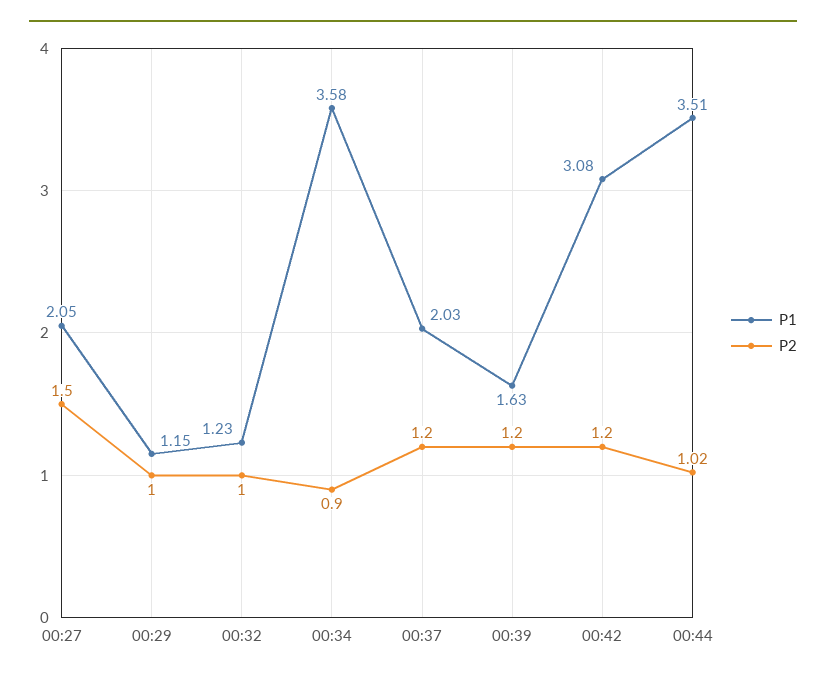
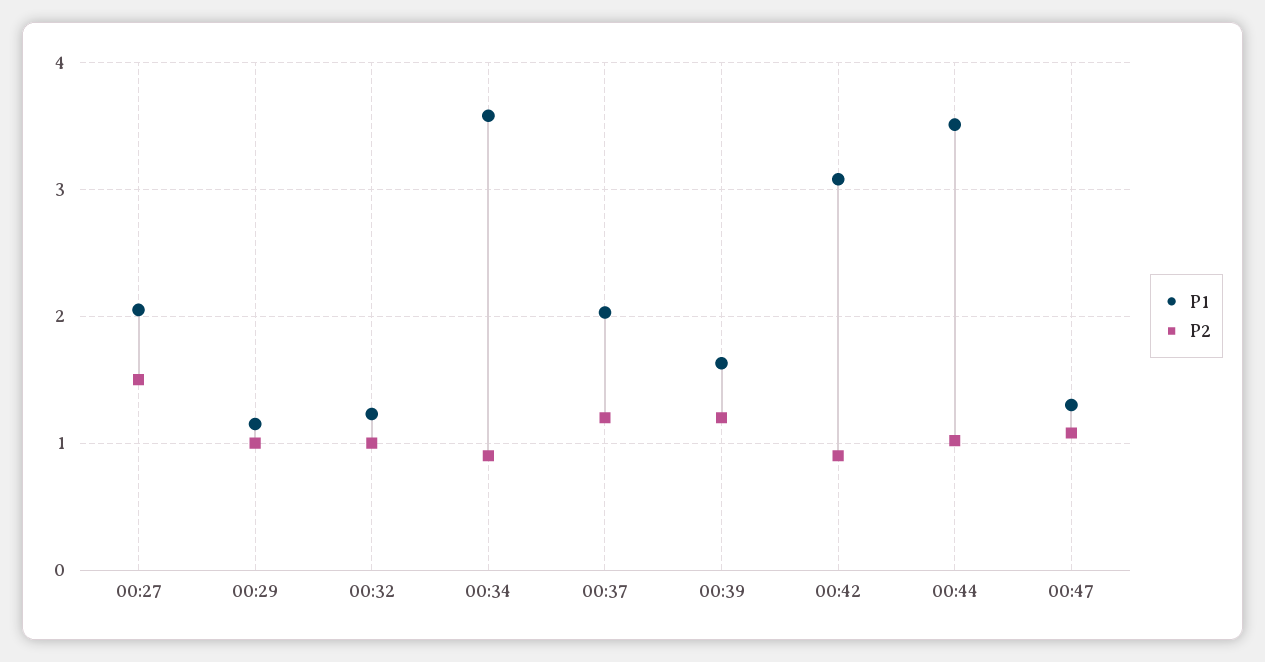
P2, 00:42: 1.2 -> 0.9
P1, 00:47: none -> 1.3
P2, 00:47: none -> 1.1

